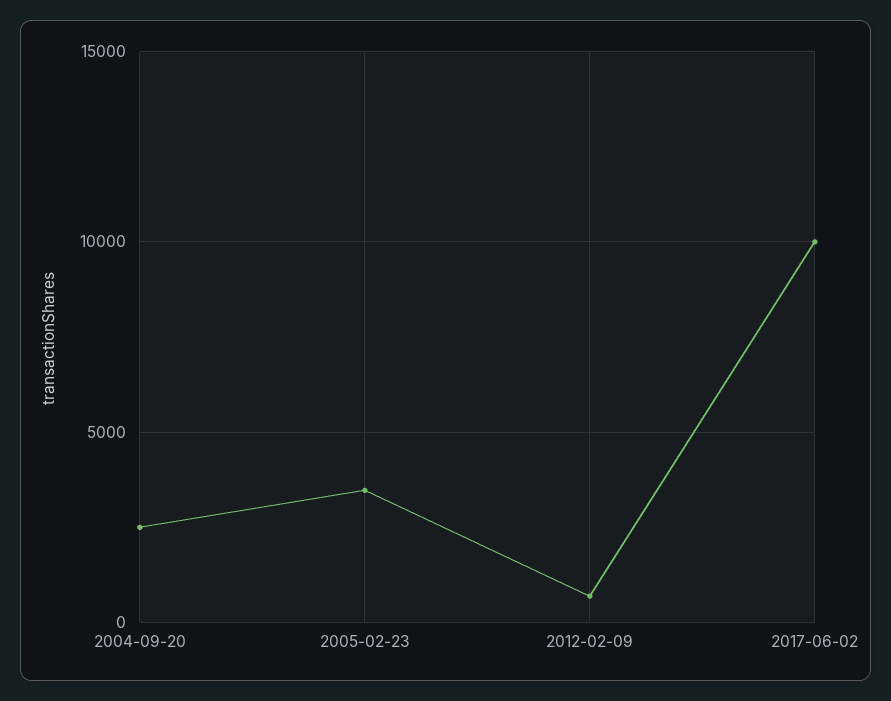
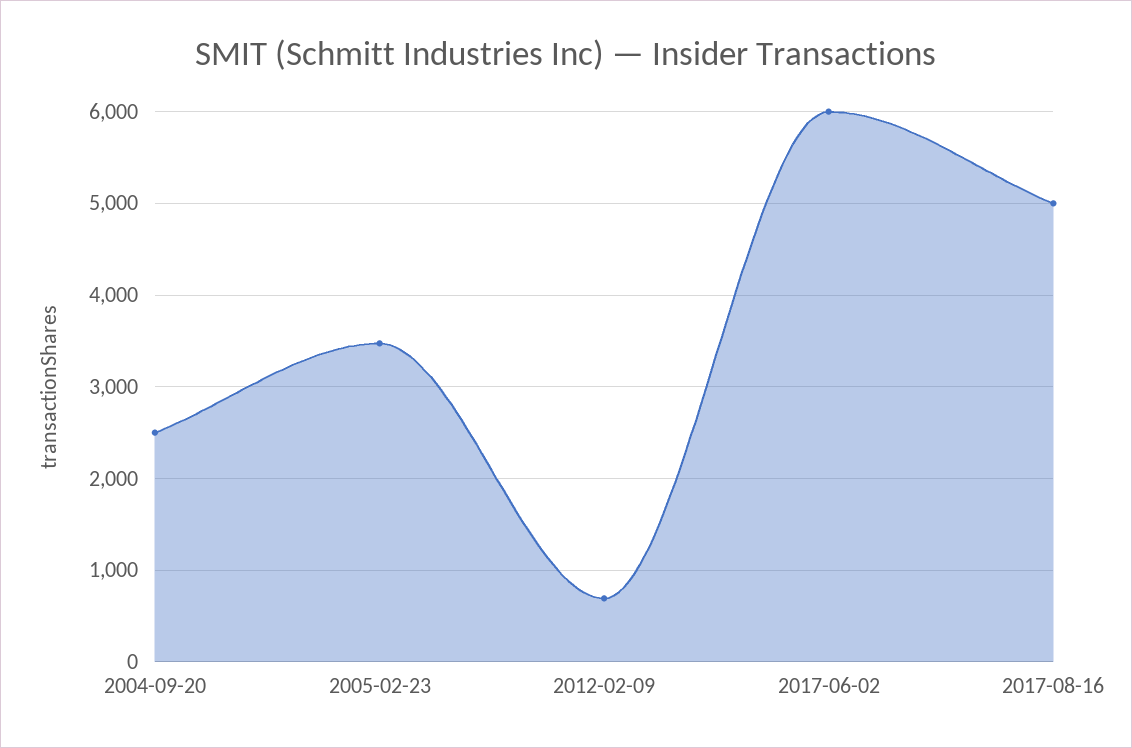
2017-06-02: 10000 -> 6000
2017-08-16: none -> 5000

